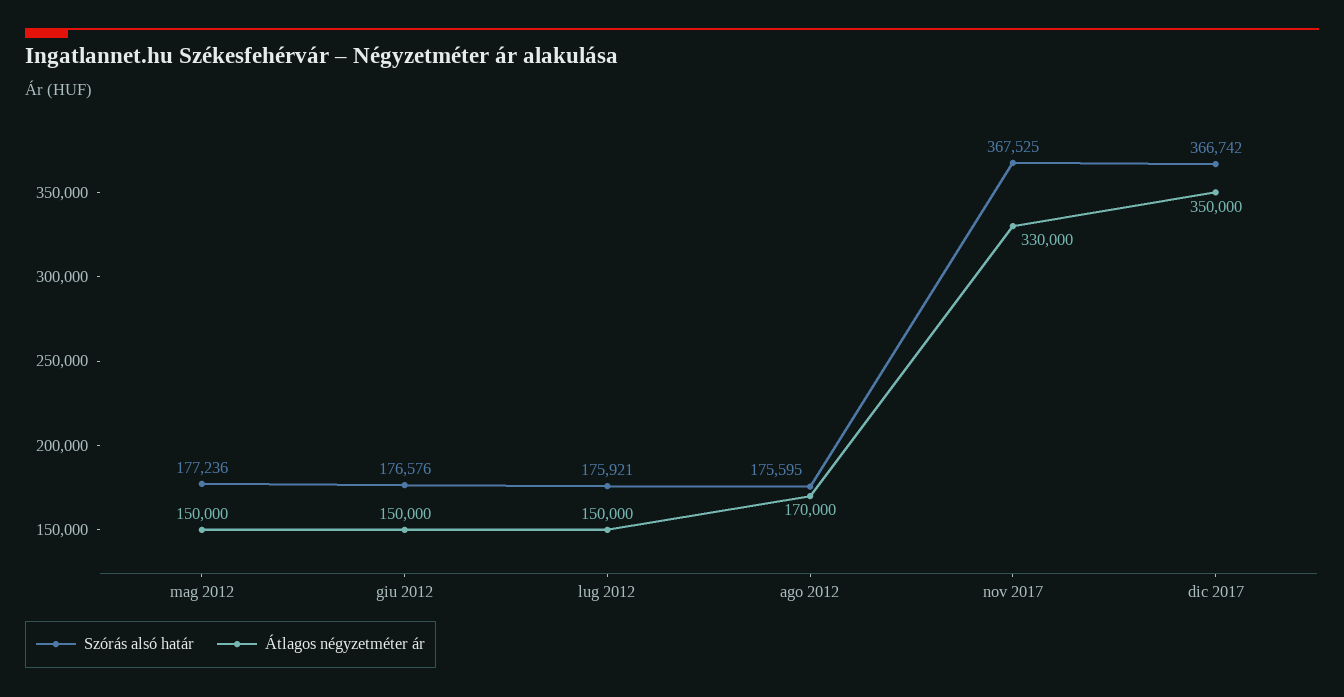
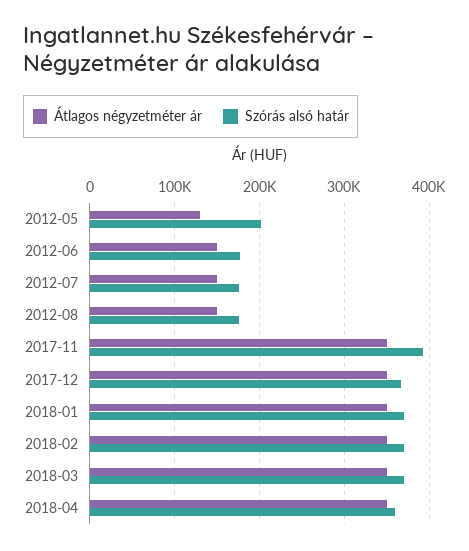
Szórás alsó határ, mag 2012: 177236 -> 200000
Átlagos négyzetméter ár, mag 2012: 150000 -> 130000
Átlagos négyzetméter ár, ago 2012: 170000 -> 150000
Szórás alsó határ, nov 2017: 367525 -> 390000
Átlagos négyzetméter ár, nov 2017: 330000 -> 350000
Átlagos négyzetméter ár, 2018-01: none -> 350000
Szórás alsó határ, 2018-01: none -> 370000
Átlagos négyzetméter ár, 2018-02: none -> 350000
Szórás alsó határ, 2018-02: none -> 370000
Átlagos négyzetméter ár, 2018-03: none -> 350000
Szórás alsó határ, 2018-03: none -> 370000
Átlagos négyzetméter ár, 2018-04: none -> 350000
Szórás alsó határ, 2018-04: none -> 360000

